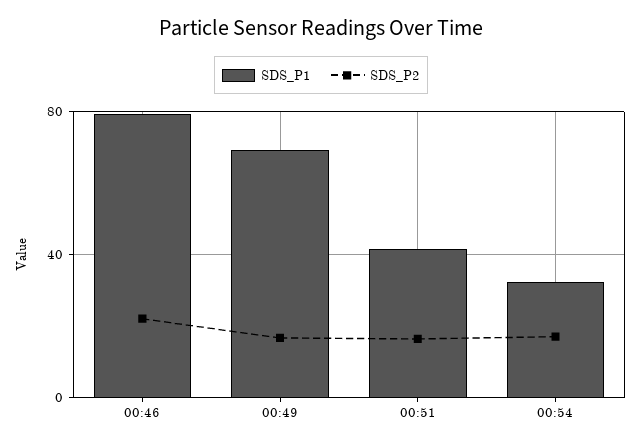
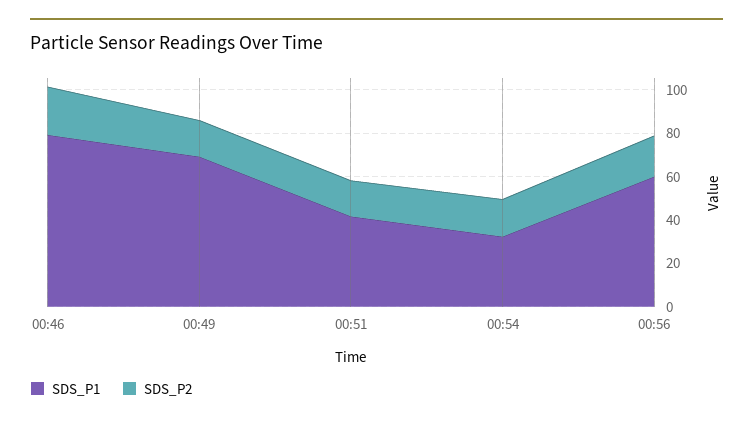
SDS_P1, 00:56: none -> 60
SDS_P2, 00:56: none -> 20

